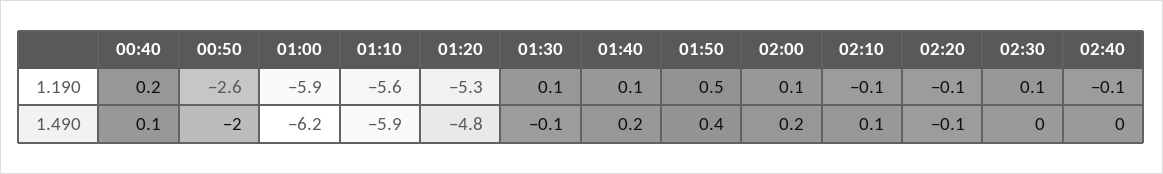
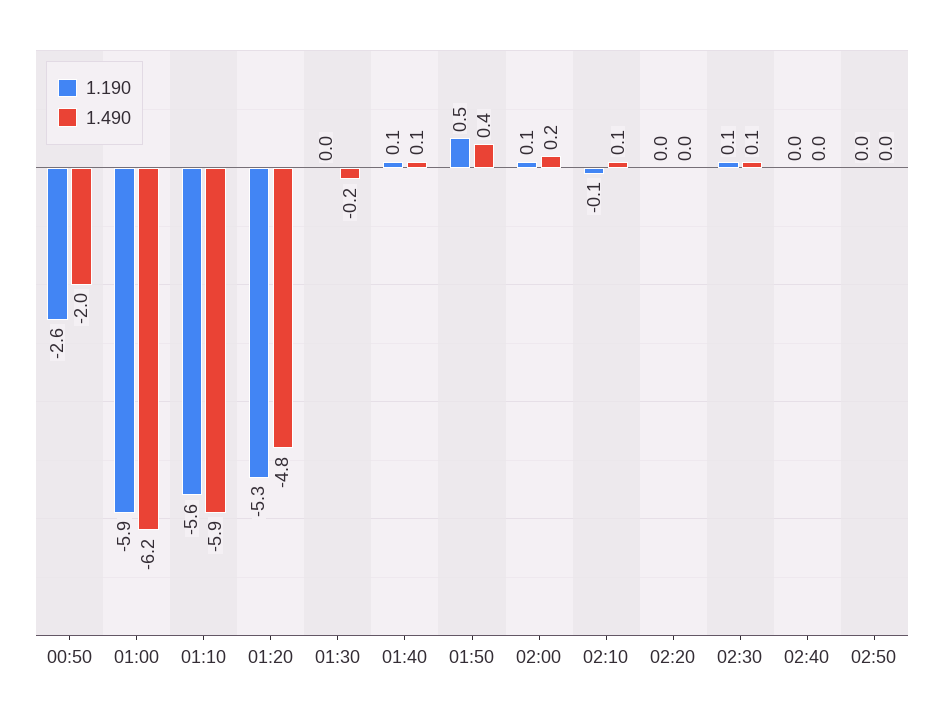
1.190, 00:40: 0.2 -> none
1.190, 01:30: 0.1 -> 0
1.190, 02:20: -0.1 -> 0
1.190, 02:40: -0.1 -> 0
1.490, 00:40: 0.1 -> none
1.490, 01:30: -0.1 -> -0.2
1.490, 01:40: 0.2 -> 0.1
1.490, 02:20: -0.1 -> 0
1.490, 02:30: 0 -> 0.1
1.190, 02:50: none -> 0
1.490, 02:50: none -> 0

